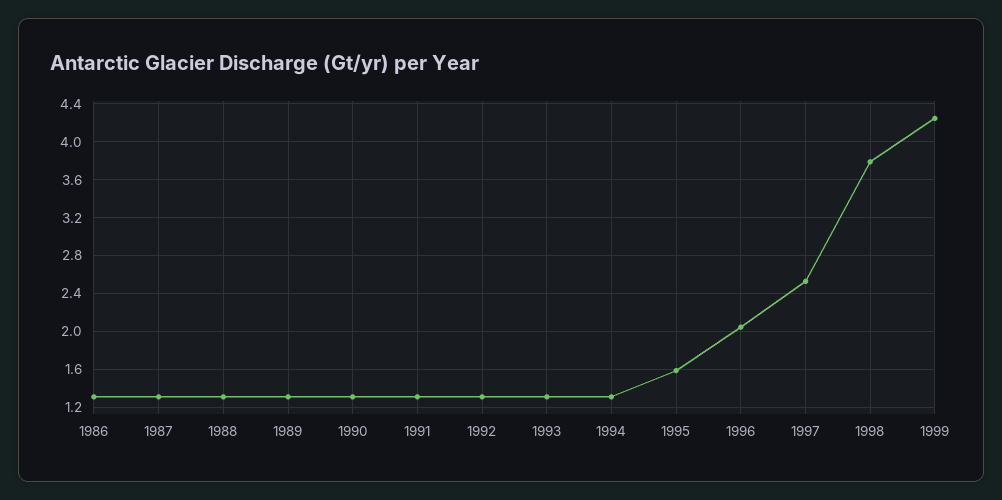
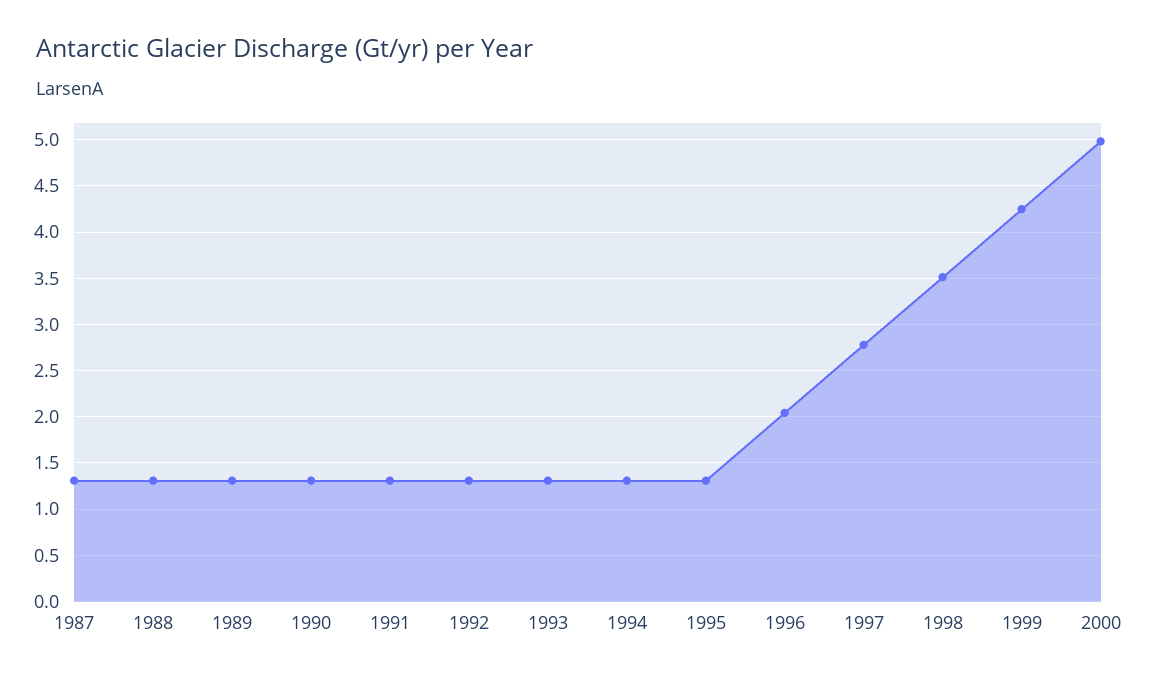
1986: 1.3 -> none
1995: 1.6 -> 1.3
1997: 2.5 -> 2.8
1998: 3.8 -> 3.5
2000: none -> 5

